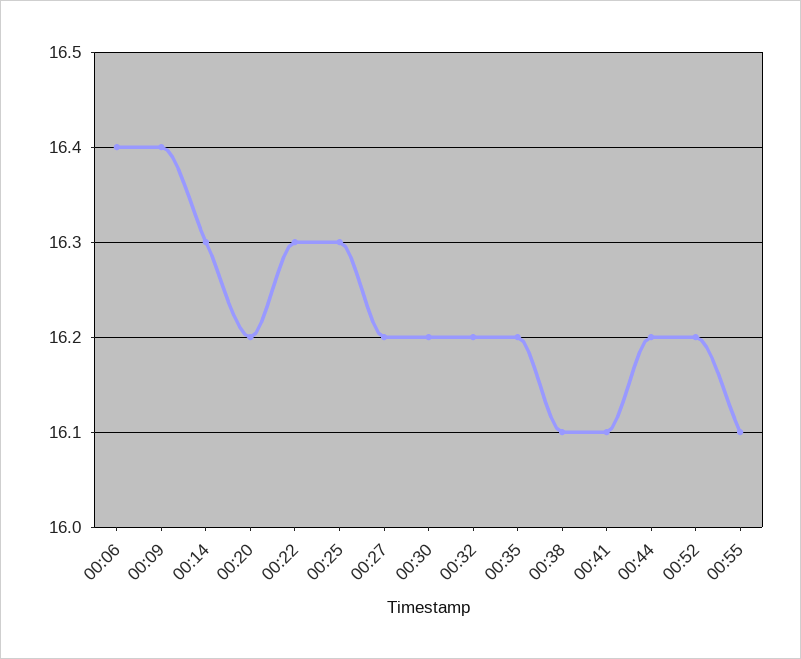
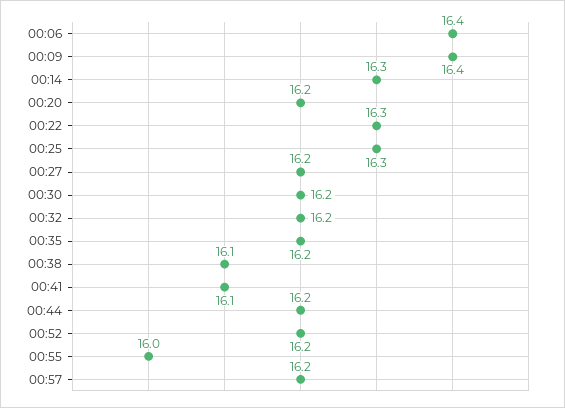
00:55: 16.1 -> 16
00:57: none -> 16.2

